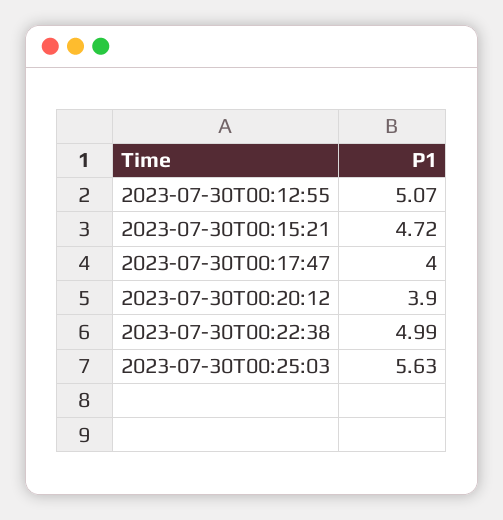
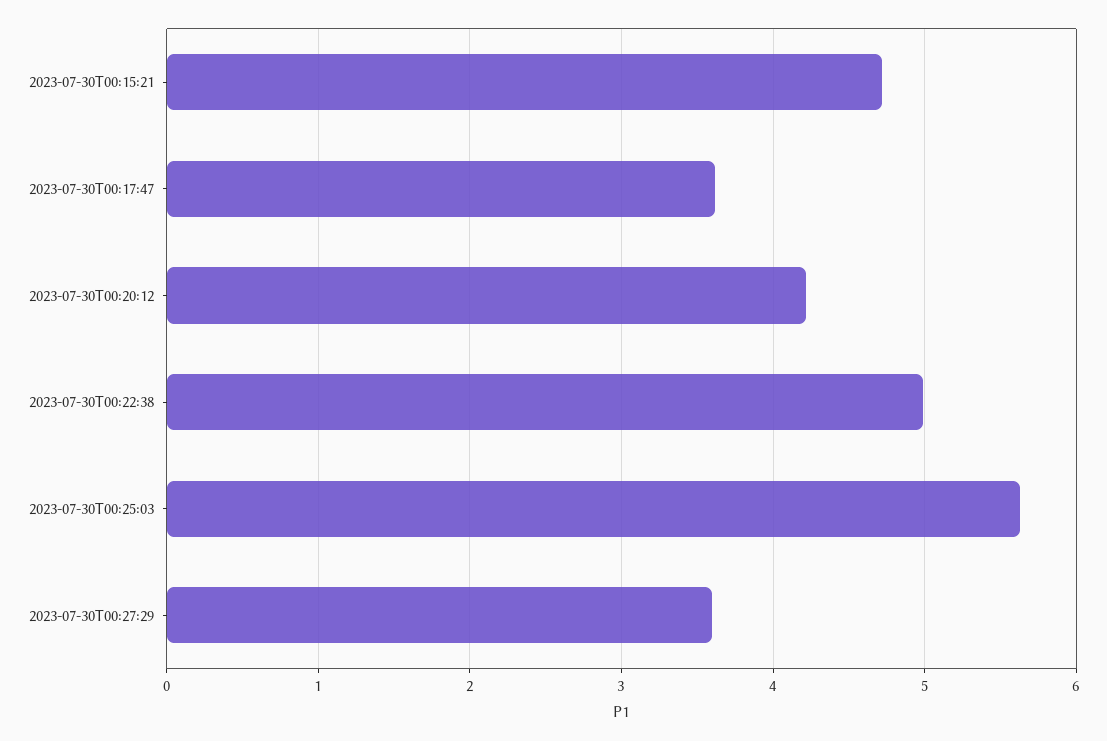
2023-07-30T00:12:55: 5.07 -> none
2023-07-30T00:17:47: 4 -> 3.6
2023-07-30T00:20:12: 3.9 -> 4.2
2023-07-30T00:27:29: none -> 3.6

